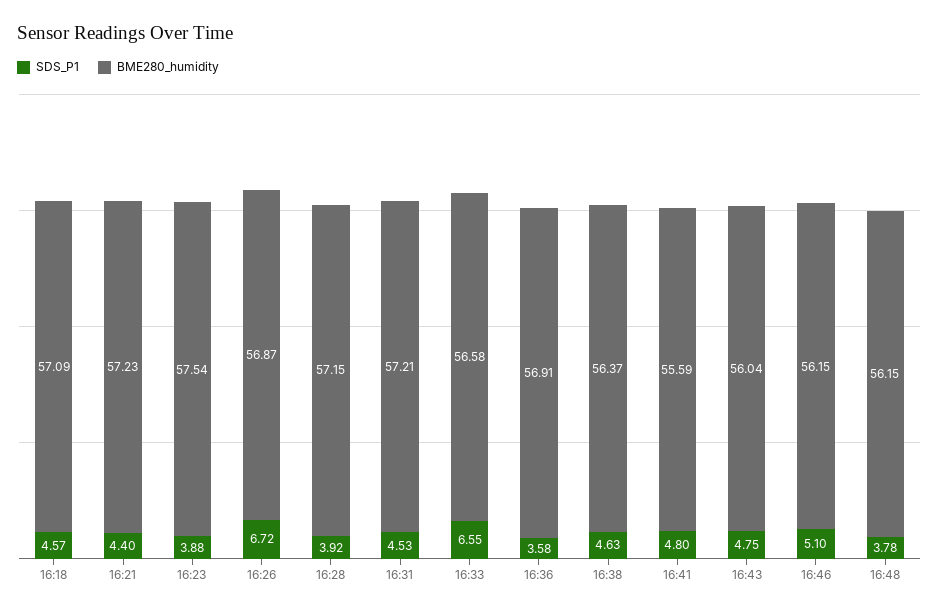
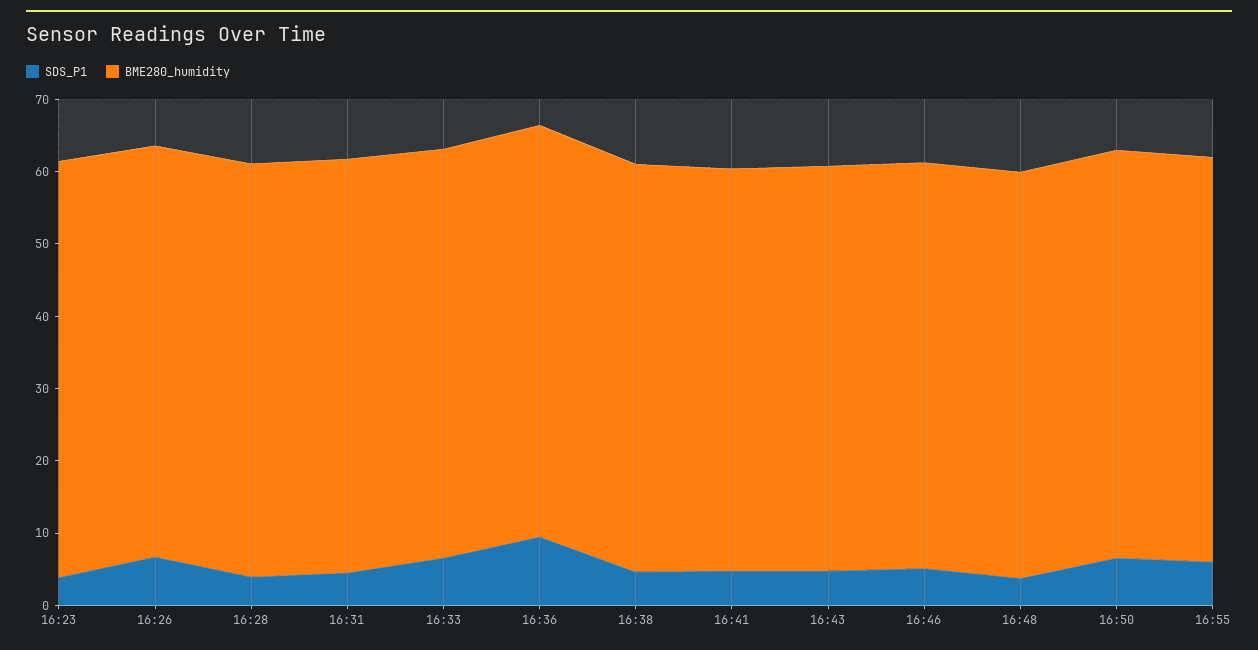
SDS_P1, 16:18: 4.57 -> none
BME280_humidity, 16:18: 57.09 -> none
SDS_P1, 16:21: 4.4 -> none
BME280_humidity, 16:21: 57.23 -> none
SDS_P1, 16:36: 3.58 -> 10
SDS_P1, 16:50: none -> 6
BME280_humidity, 16:50: none -> 56
SDS_P1, 16:55: none -> 6
BME280_humidity, 16:55: none -> 56

